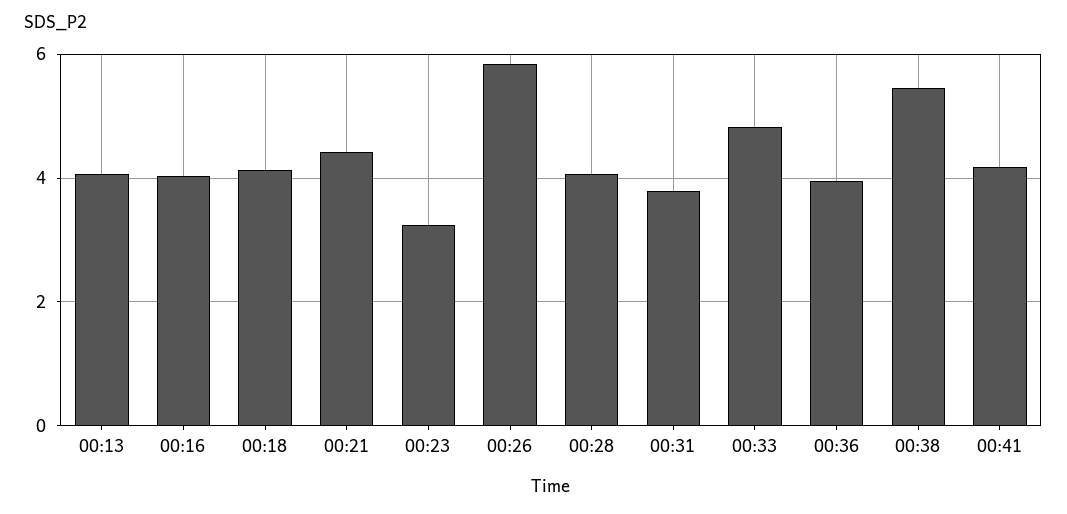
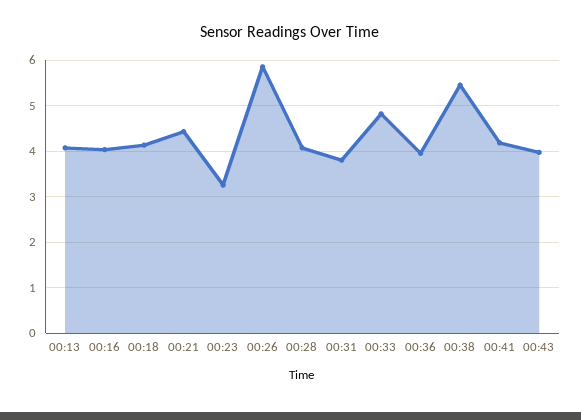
00:43: none -> 4

